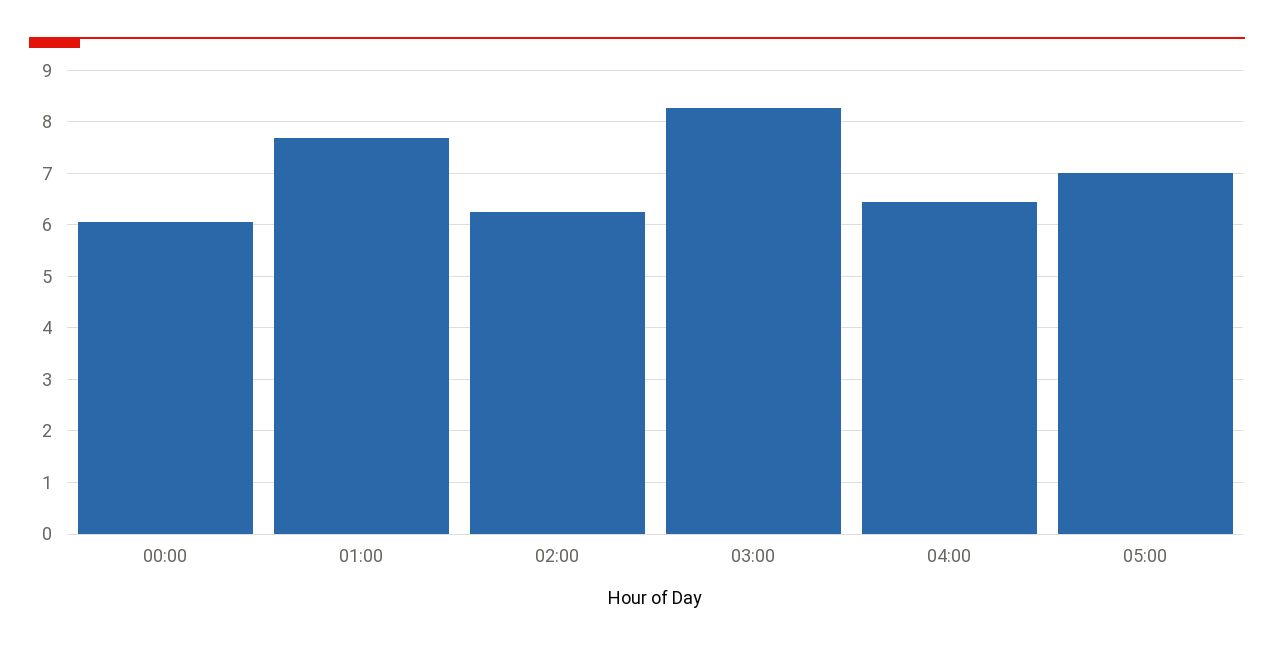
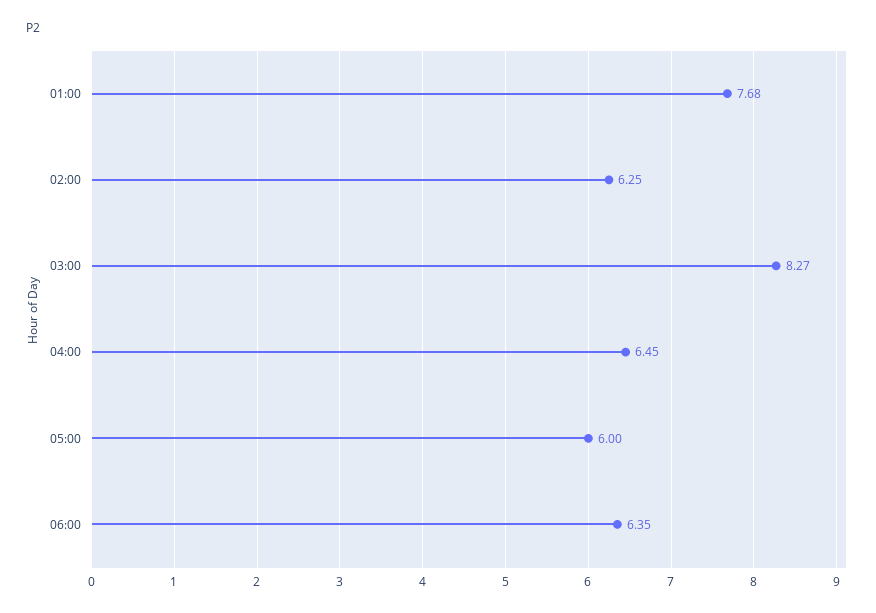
00:00: 6 -> none
05:00: 7 -> 6
06:00: none -> 6.35

